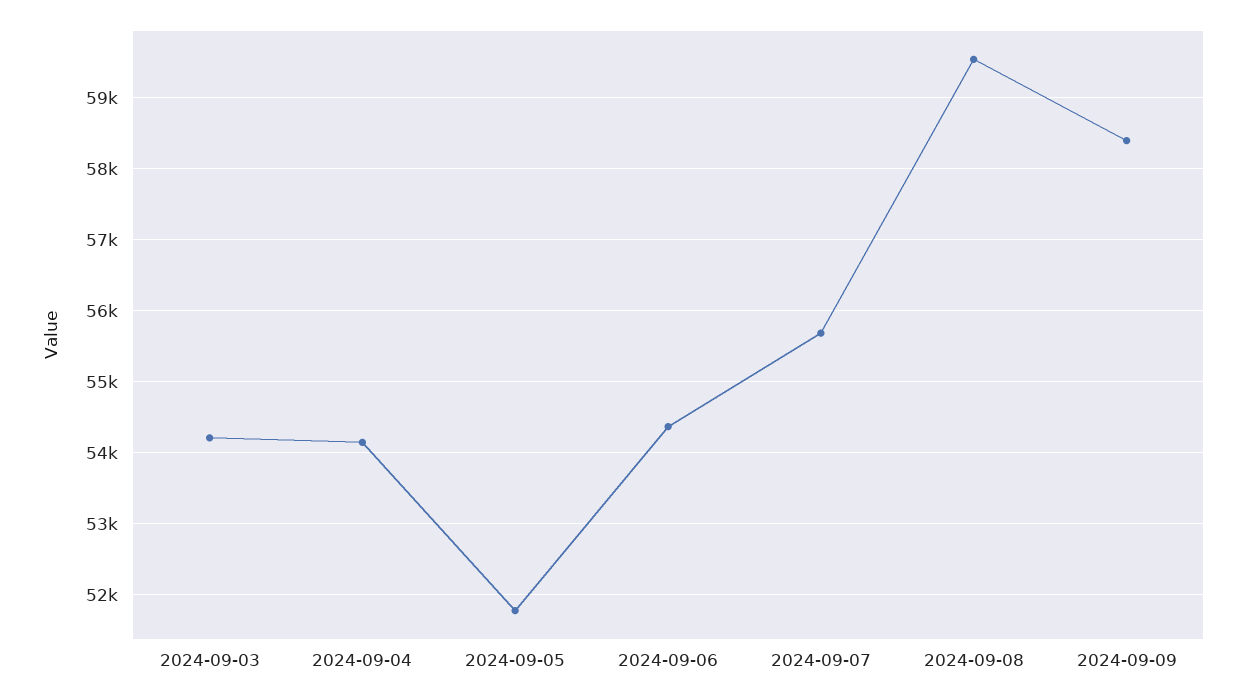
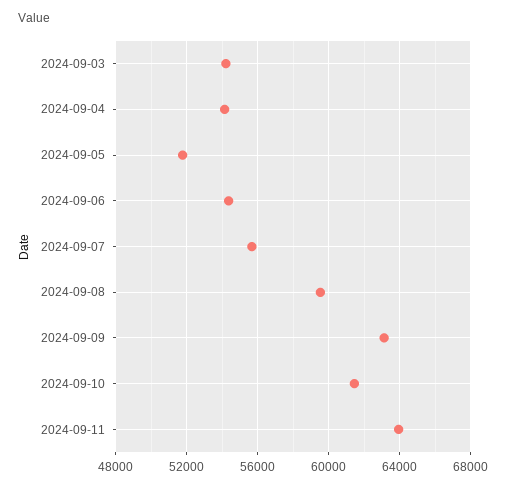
2024-09-09: 58400 -> 63000
2024-09-10: none -> 61500
2024-09-11: none -> 64000

